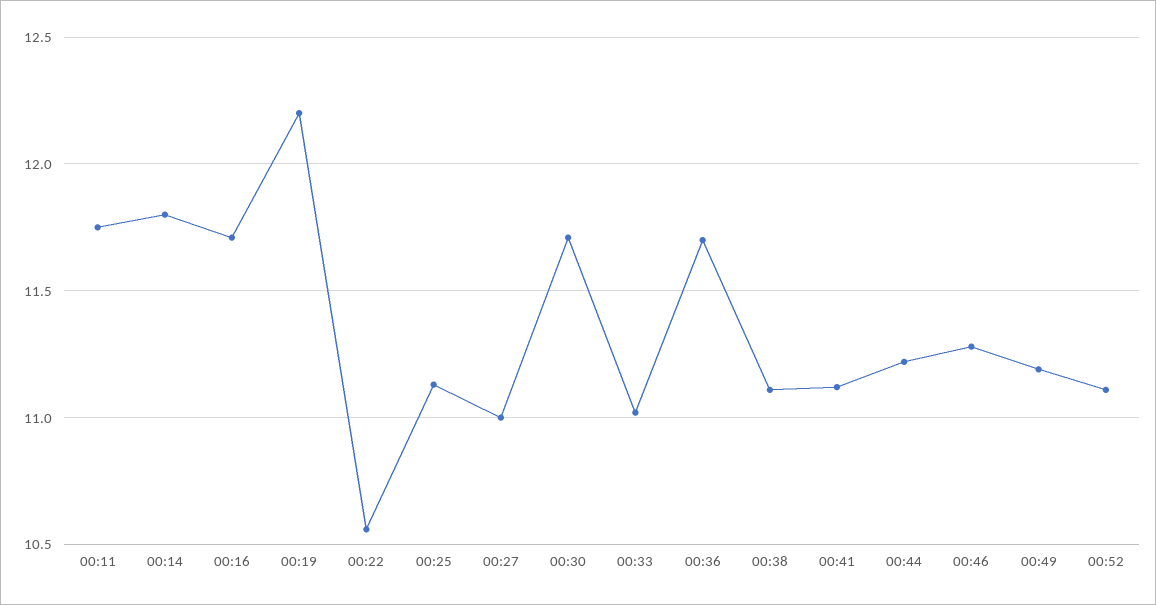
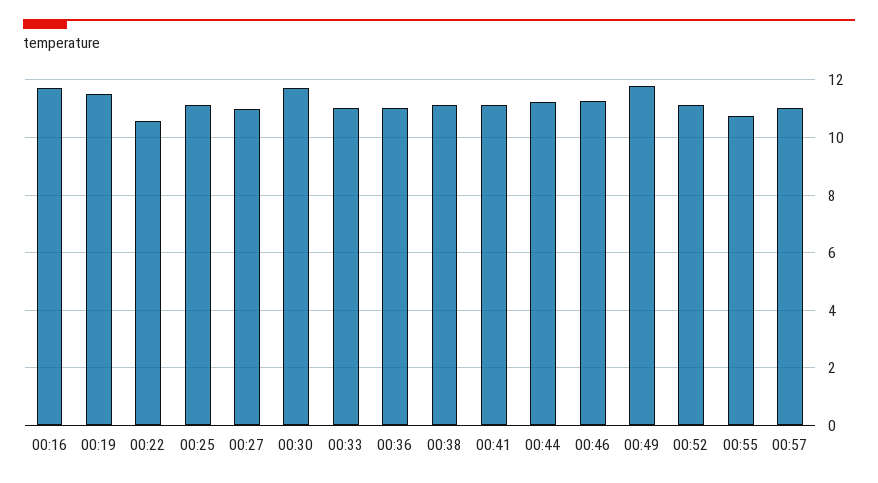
00:11: 11.75 -> none
00:14: 11.8 -> none
00:19: 12.2 -> 11.5
00:36: 11.7 -> 11
00:49: 11.2 -> 11.75
00:55: none -> 10.75
00:57: none -> 11

